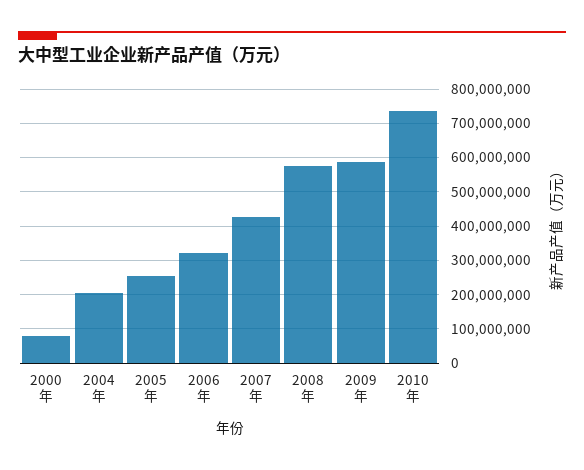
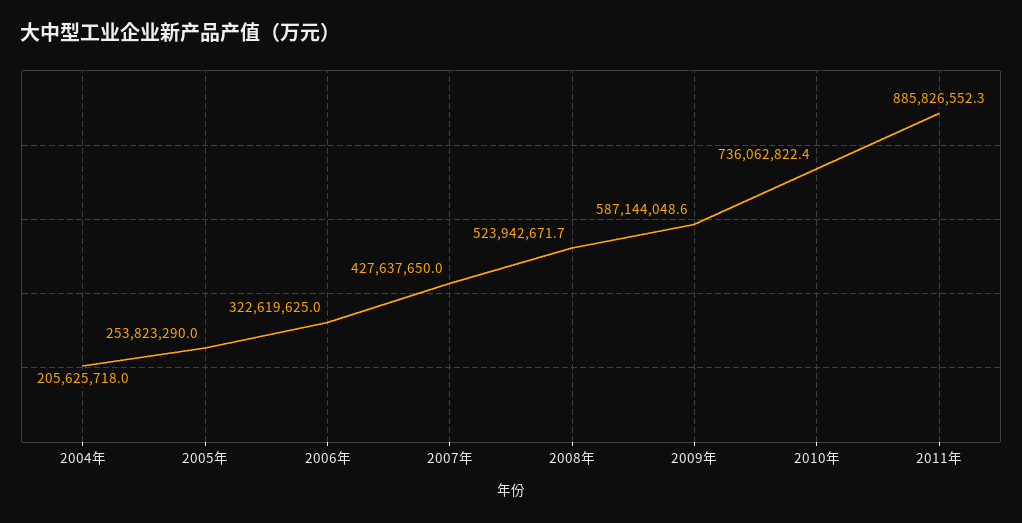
2000年: 80000000 -> none
2008年: 580000000 -> 523942671.7
2011年: none -> 885826552.3

